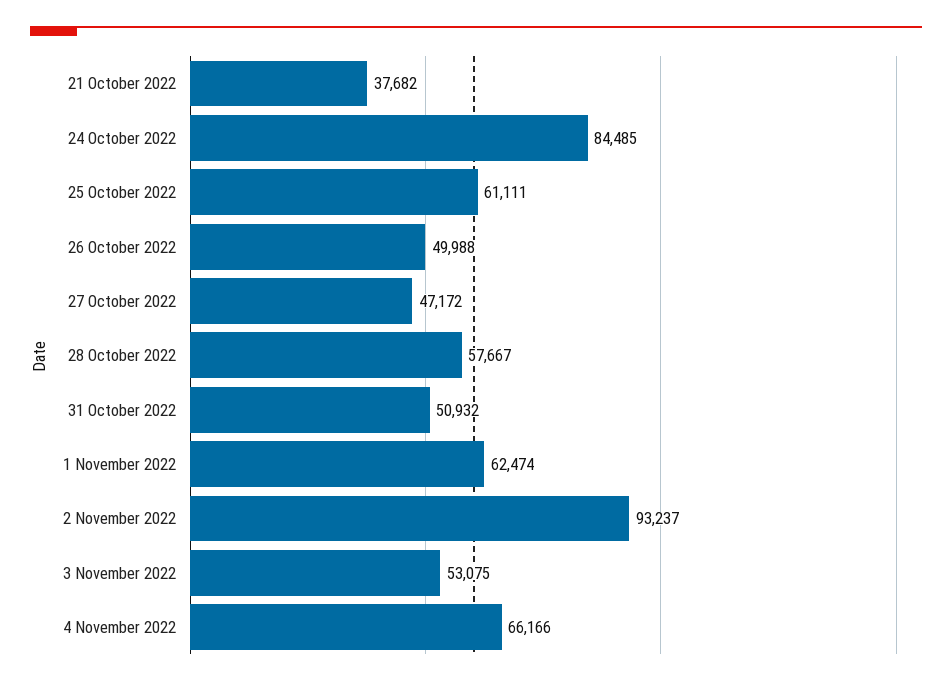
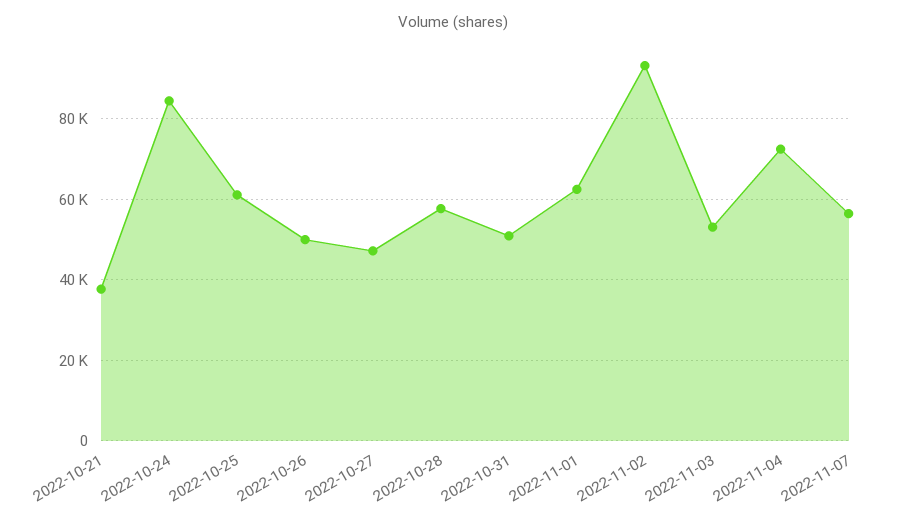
4 November 2022: 66166 -> 72000
2022-11-07: none -> 56000

